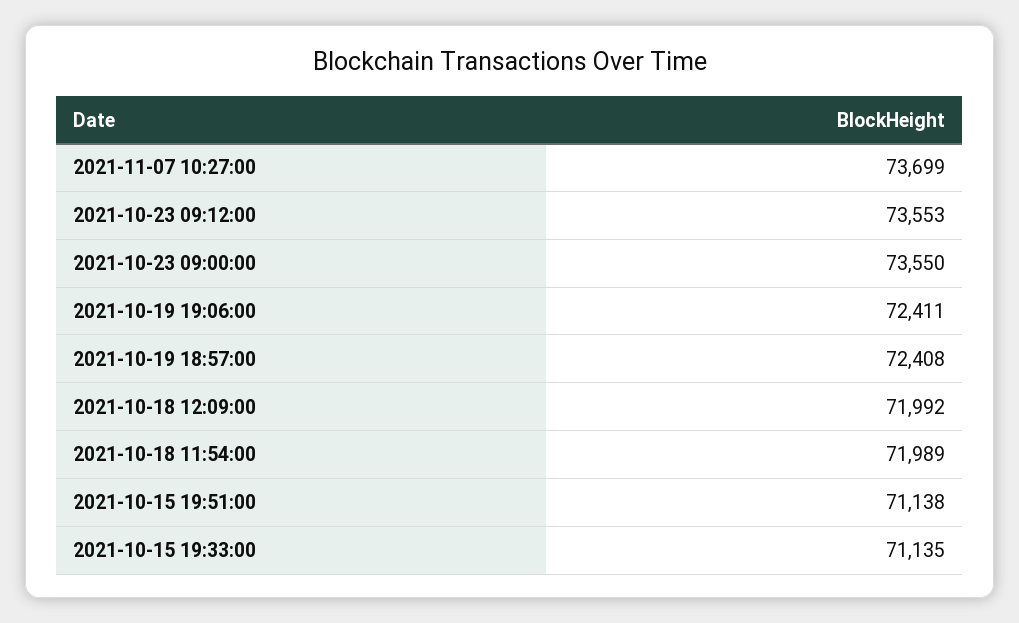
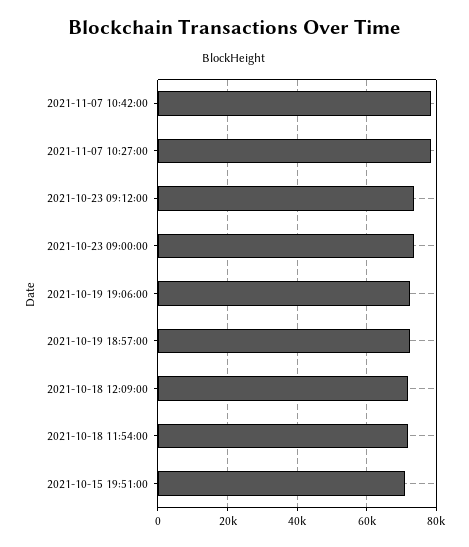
2021-11-07 10:27:00: 73699 -> 78000
2021-10-15 19:33:00: 71135 -> none
2021-11-07 10:42:00: none -> 78000

